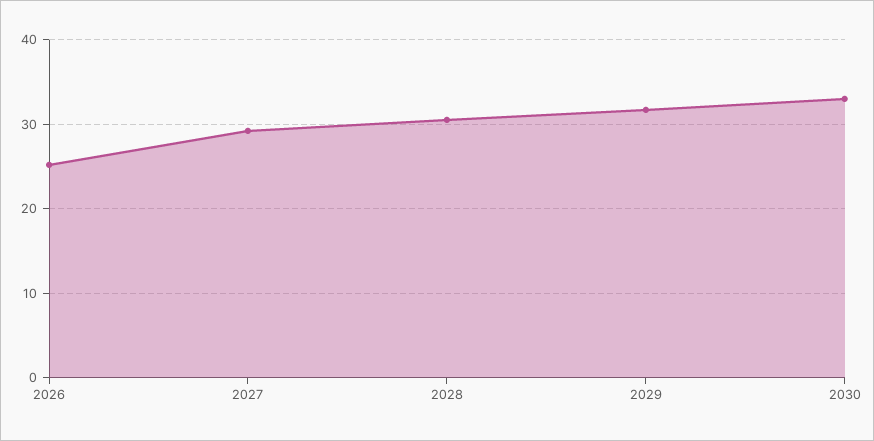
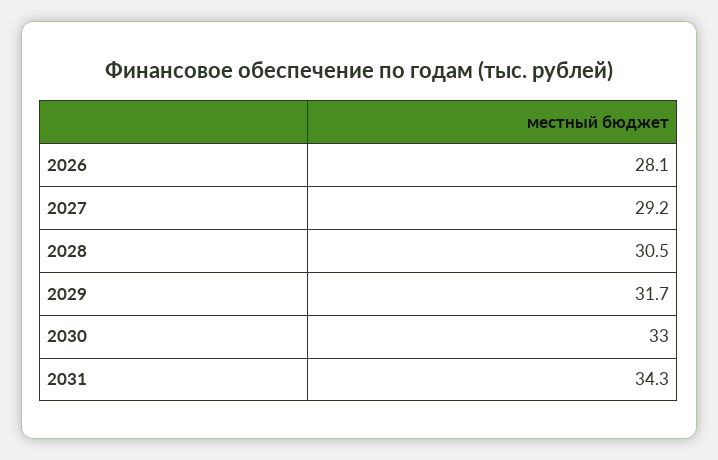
2026: 25 -> 28.1
2031: none -> 34.3

